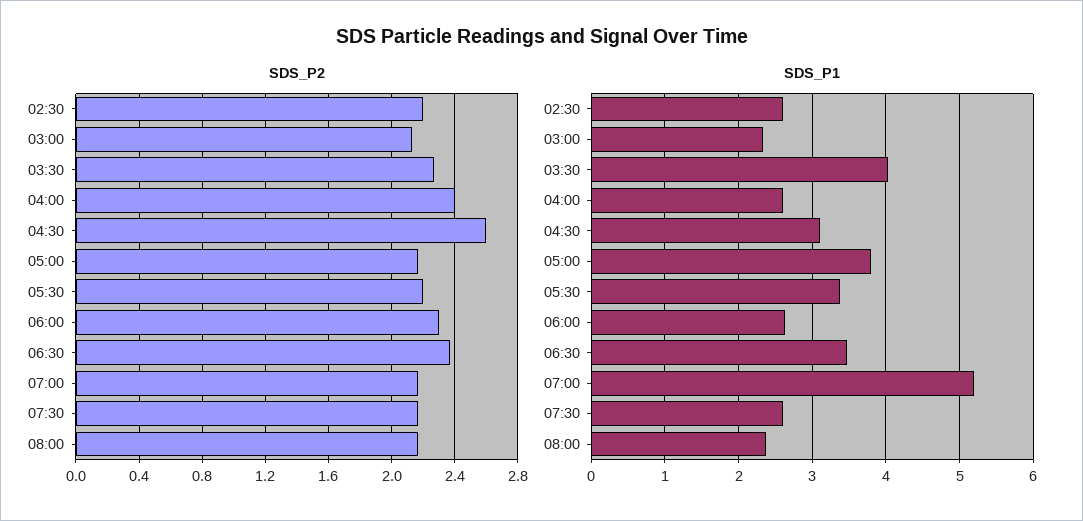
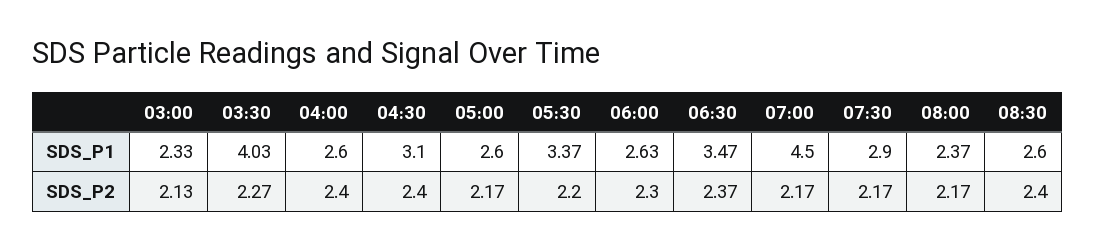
SDS_P2, 02:30: 2.2 -> none
SDS_P2, 04:30: 2.6 -> 2.4
SDS_P1, 02:30: 2.6 -> none
SDS_P1, 05:00: 3.8 -> 2.6
SDS_P1, 07:00: 5.2 -> 4.5
SDS_P1, 07:30: 2.6 -> 2.9
SDS_P1, 08:30: none -> 2.6
SDS_P2, 08:30: none -> 2.4

